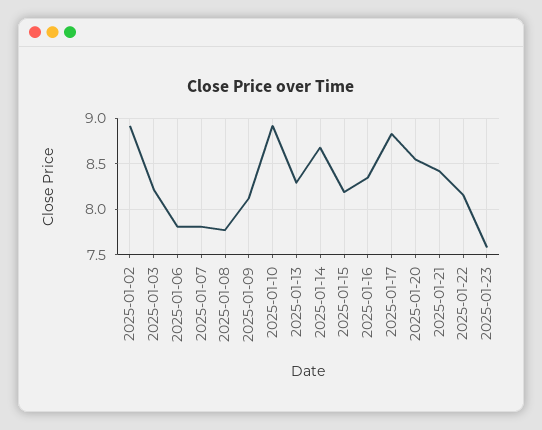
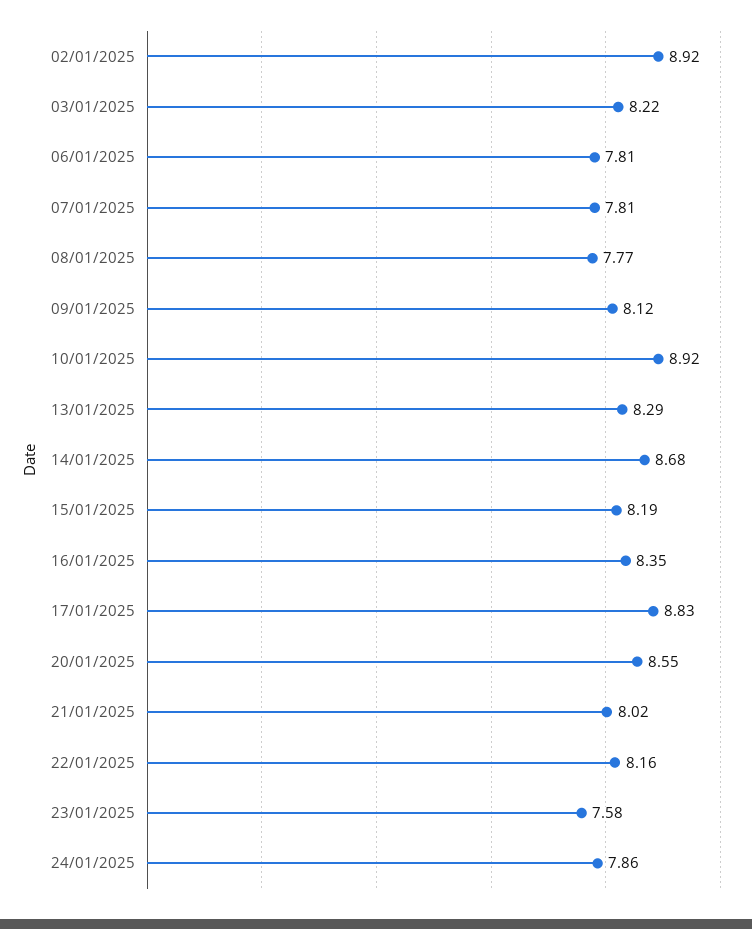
2025-01-21: 8.4 -> 8.02
24/01/2025: none -> 7.86

